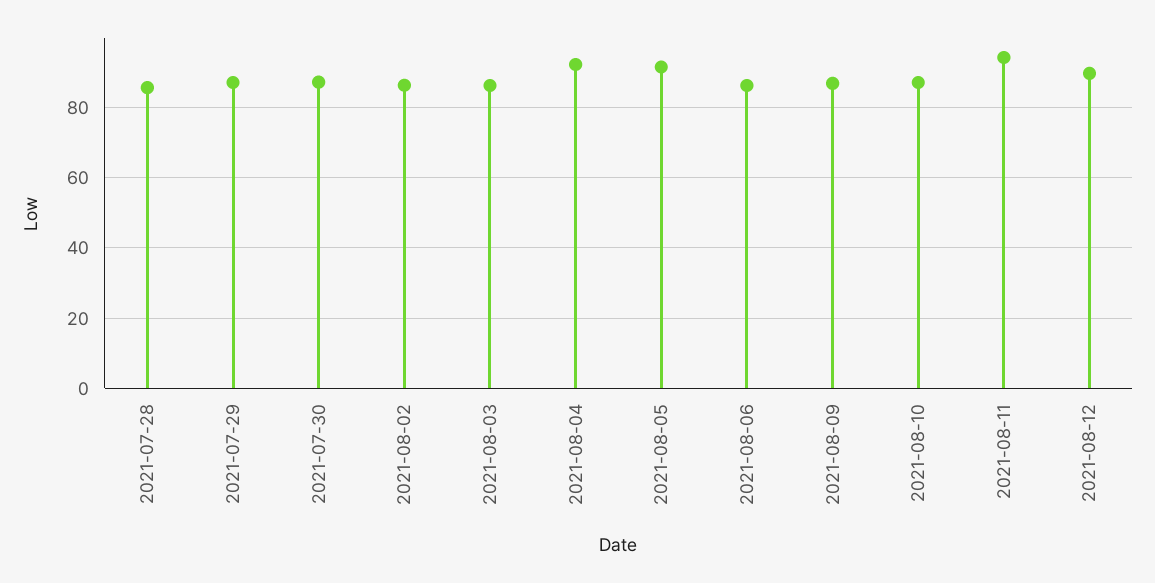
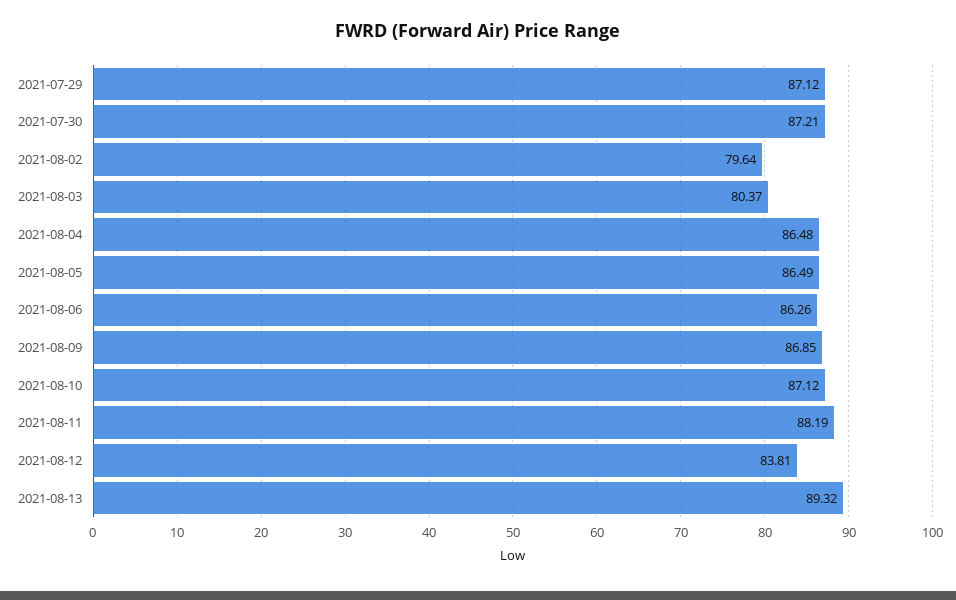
2021-07-28: 86 -> none
2021-08-02: 86 -> 79.64
2021-08-03: 86 -> 80.37
2021-08-04: 92 -> 86.48
2021-08-05: 92 -> 86.49
2021-08-11: 94 -> 88.19
2021-08-12: 90 -> 83.81
2021-08-13: none -> 89.32

